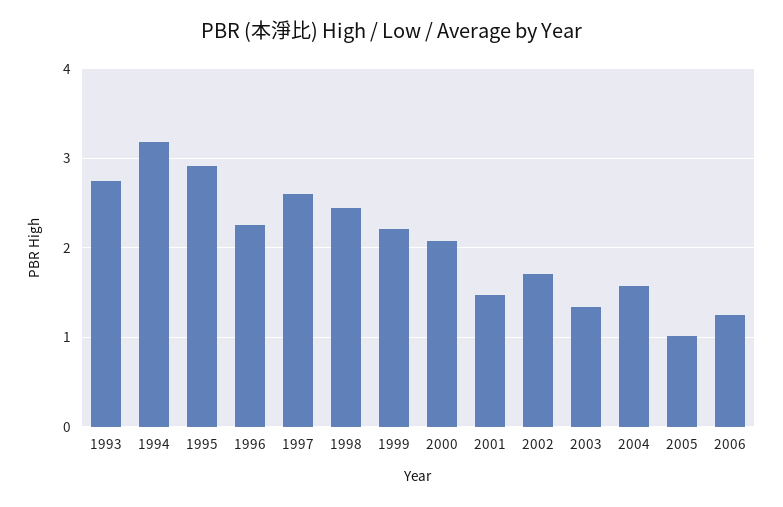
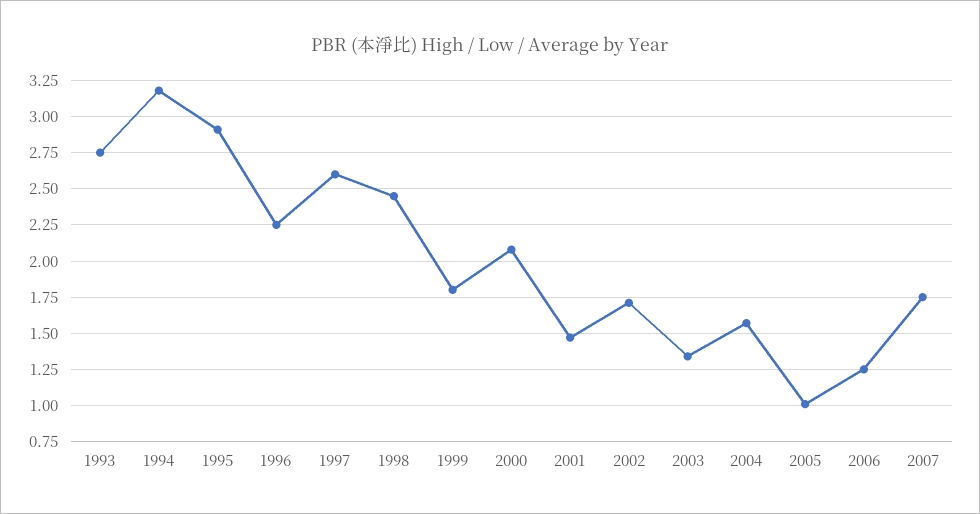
1999: 2.2 -> 1.8
2007: none -> 1.75

